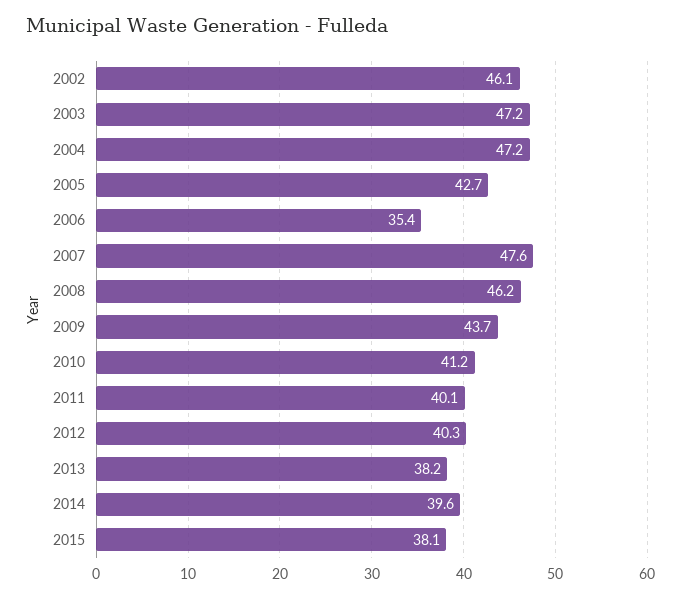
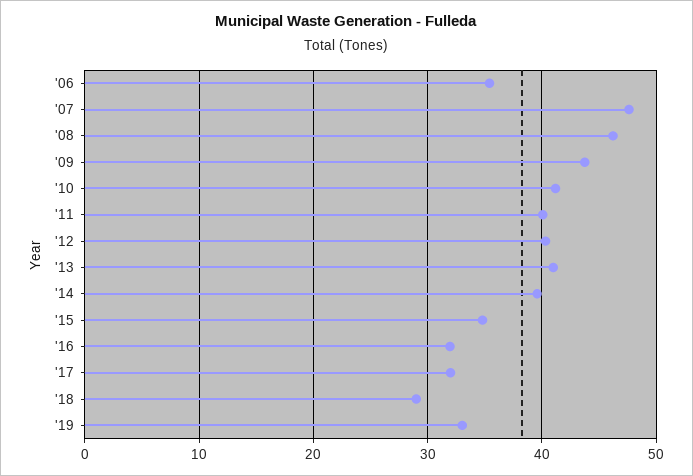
2002: 46.1 -> none
2003: 47.2 -> none
2004: 47.2 -> none
2005: 42.7 -> none
2013: 38.2 -> 41
2015: 38.1 -> 35
'16: none -> 32
'17: none -> 32
'18: none -> 29
'19: none -> 33

